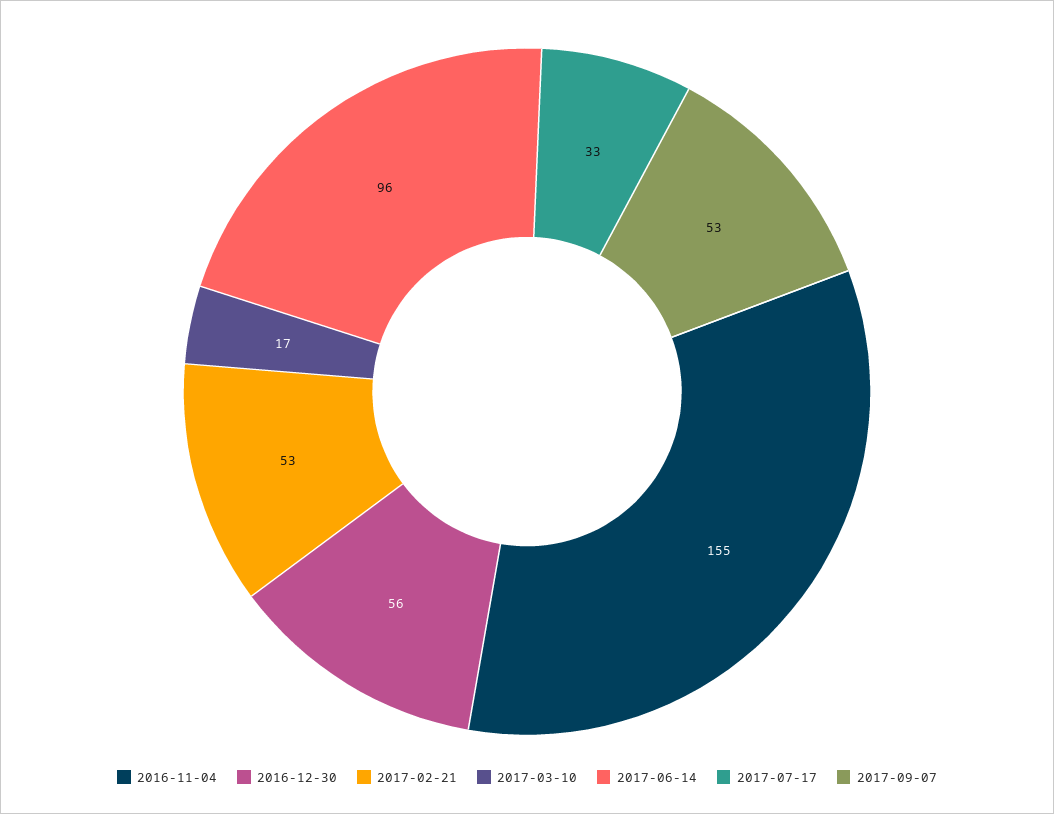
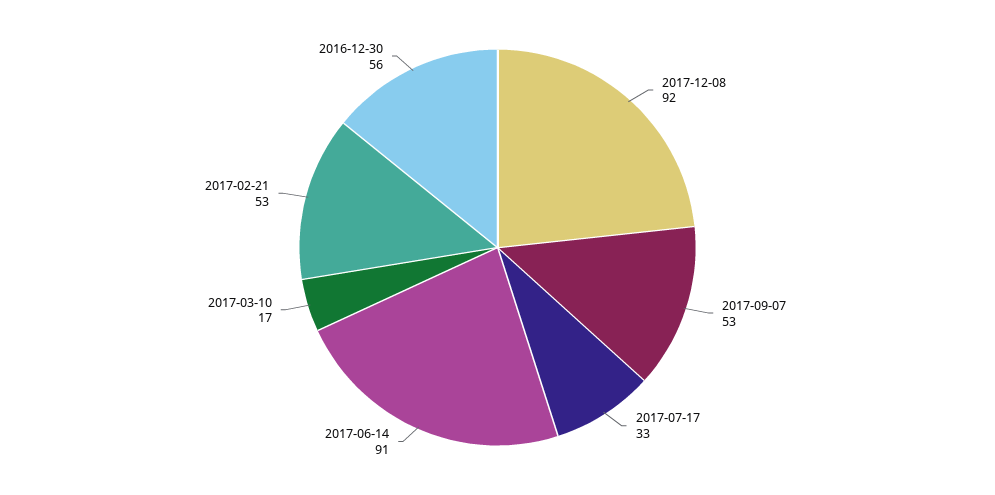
2016-11-04: 155 -> none
2017-06-14: 96 -> 91
2017-12-08: none -> 92

